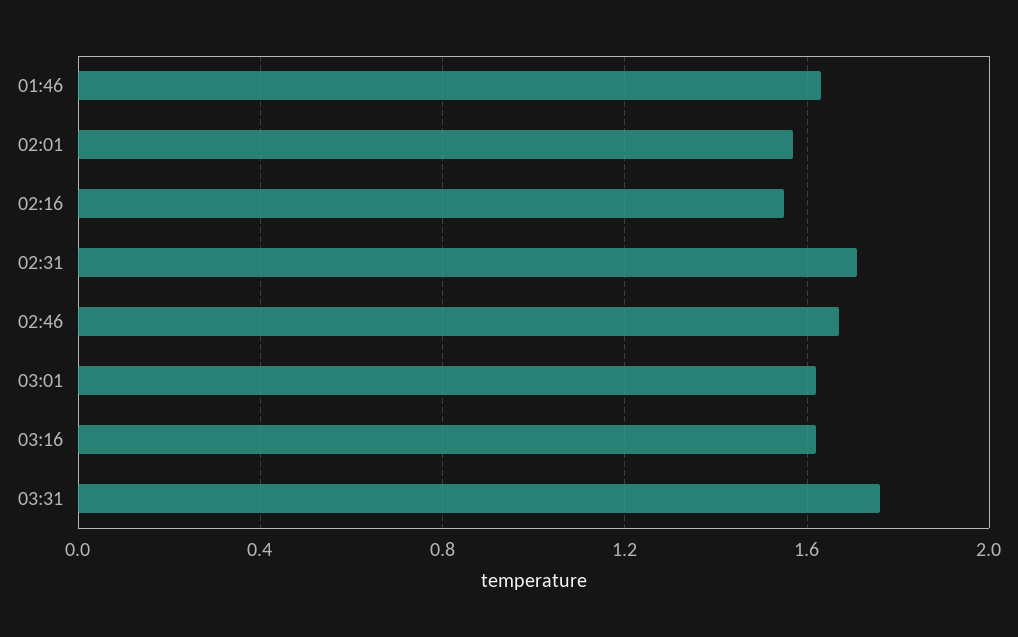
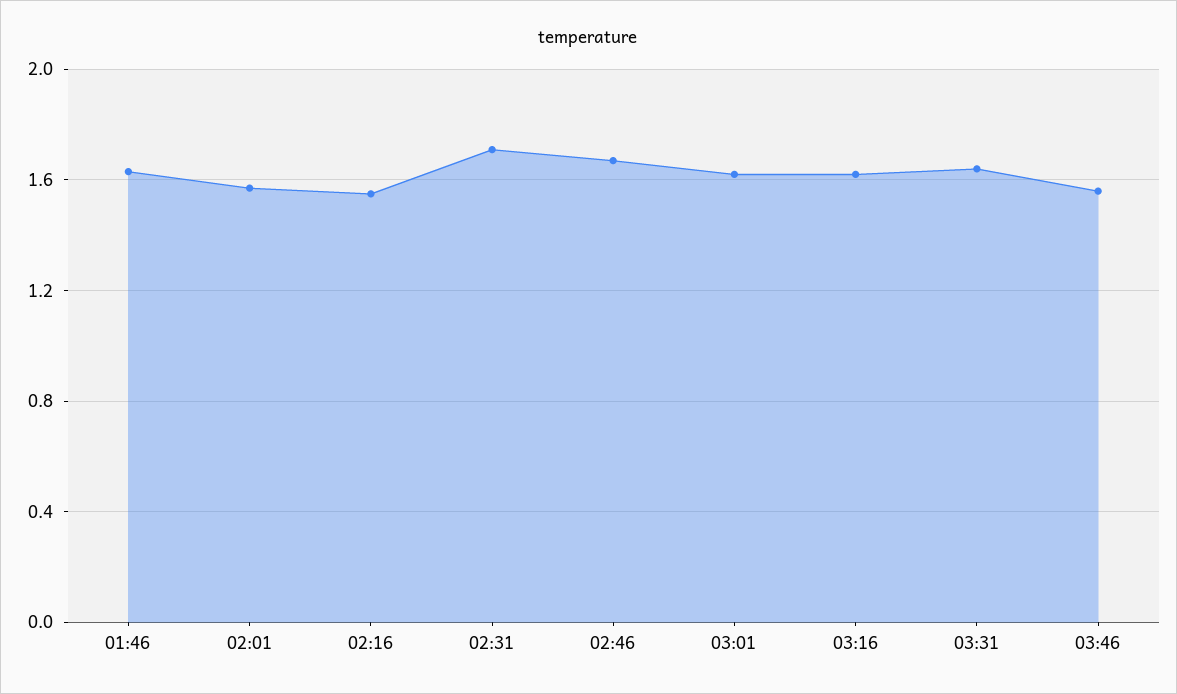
03:31: 1.75 -> 1.65
03:46: none -> 1.55

